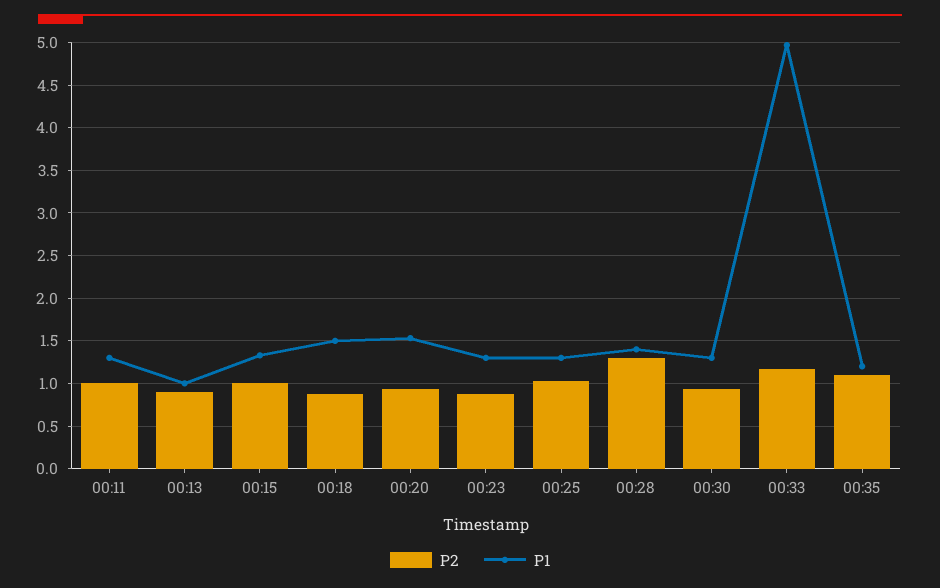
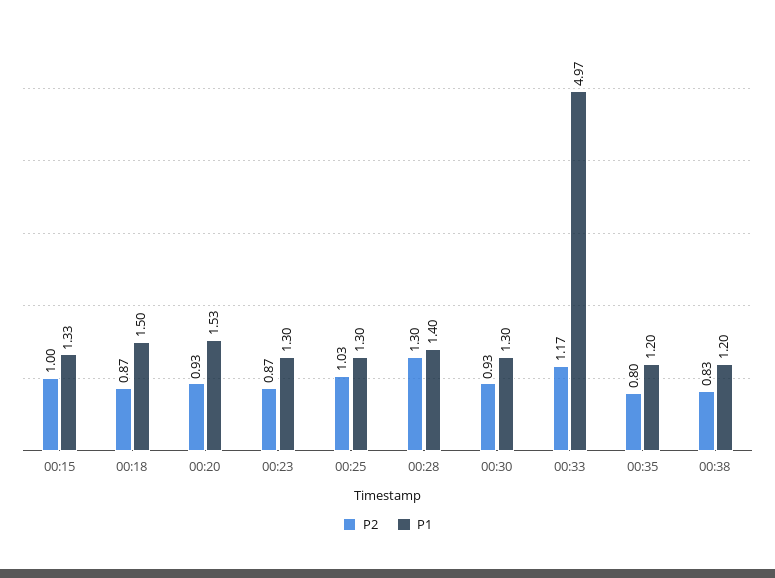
P2, 00:11: 1 -> none
P1, 00:11: 1.3 -> none
P2, 00:13: 0.9 -> none
P1, 00:13: 1 -> none
P2, 00:35: 1.1 -> 0.8
P2, 00:38: none -> 0.83
P1, 00:38: none -> 1.2

